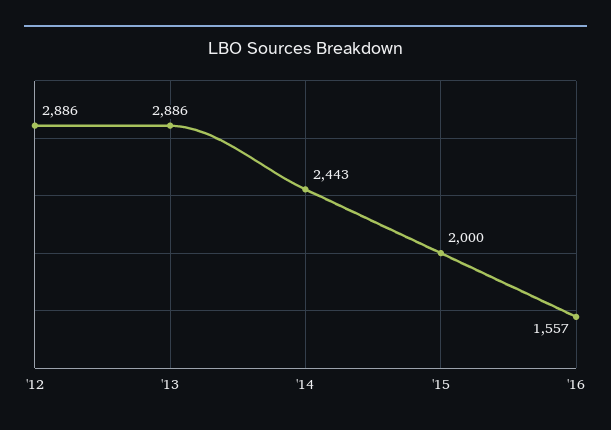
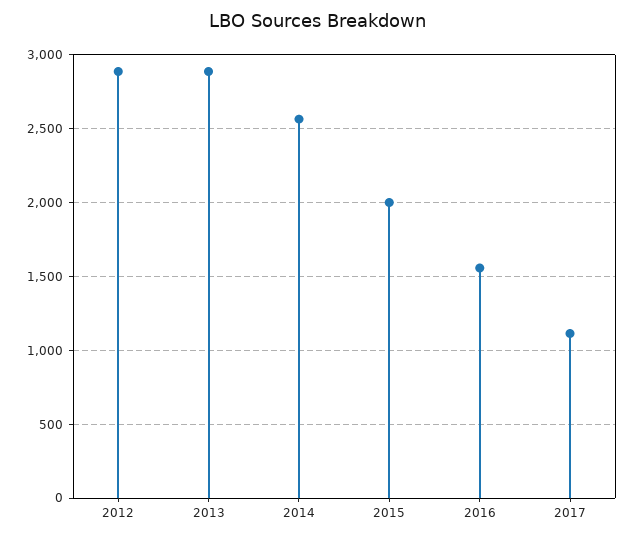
'14: 2443 -> 2550
2017: none -> 1100

